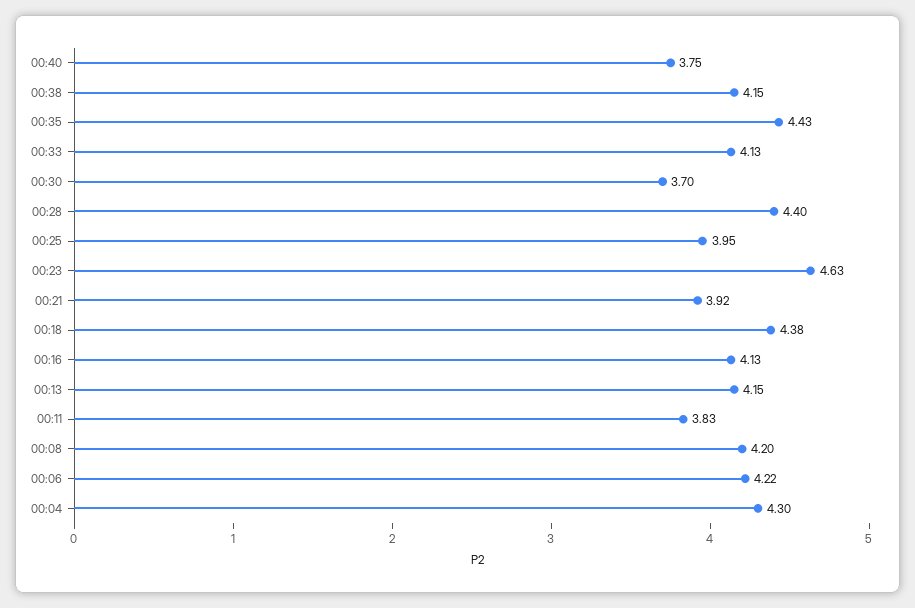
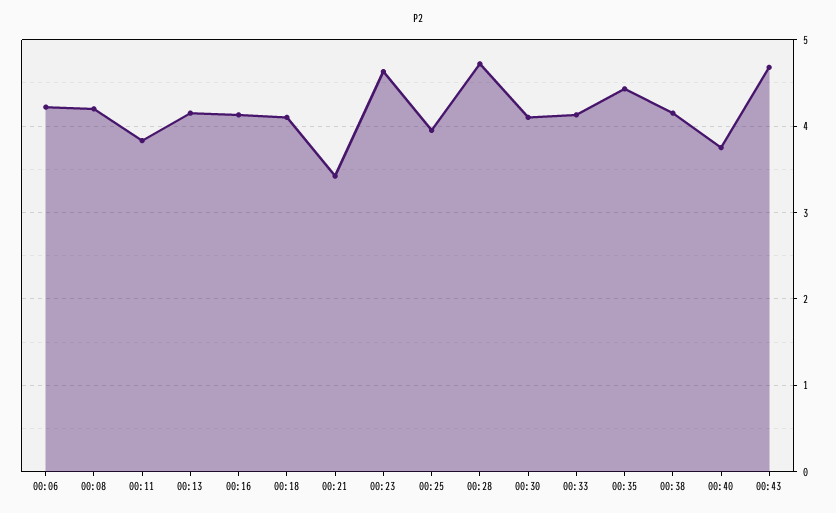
00:30: 3.7 -> 4.1
00:28: 4.4 -> 4.7
00:21: 3.92 -> 3.4
00:18: 4.38 -> 4.1
00:04: 4.3 -> none
00:43: none -> 4.7

